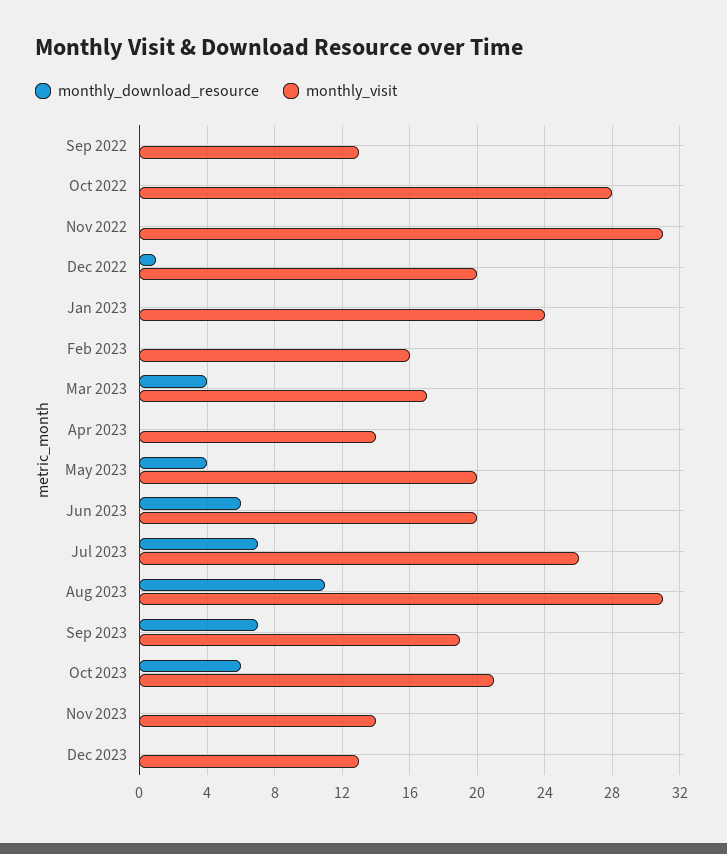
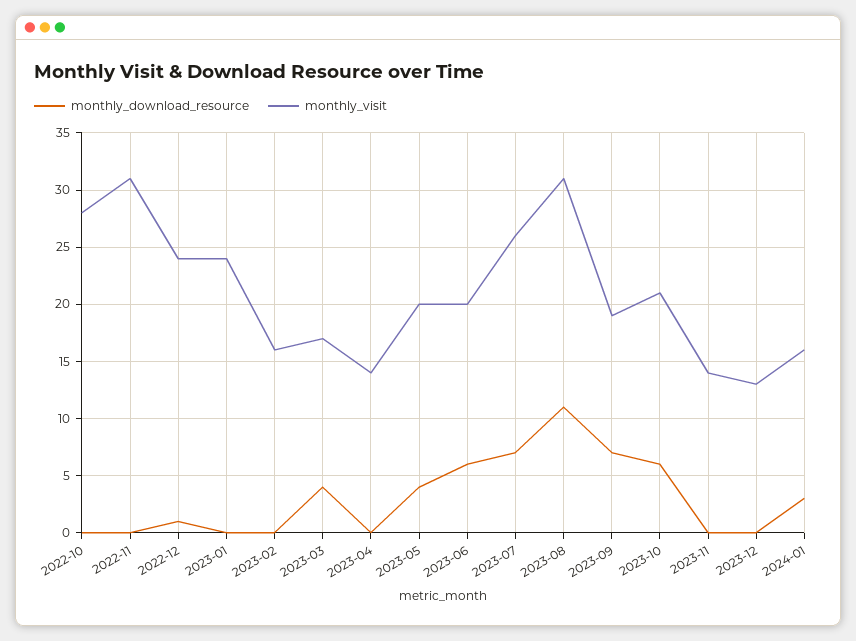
monthly_download_resource, Sep 2022: 0 -> none
monthly_visit, Sep 2022: 13 -> none
monthly_visit, Dec 2022: 20 -> 24
monthly_download_resource, 2024-01: none -> 3
monthly_visit, 2024-01: none -> 16

